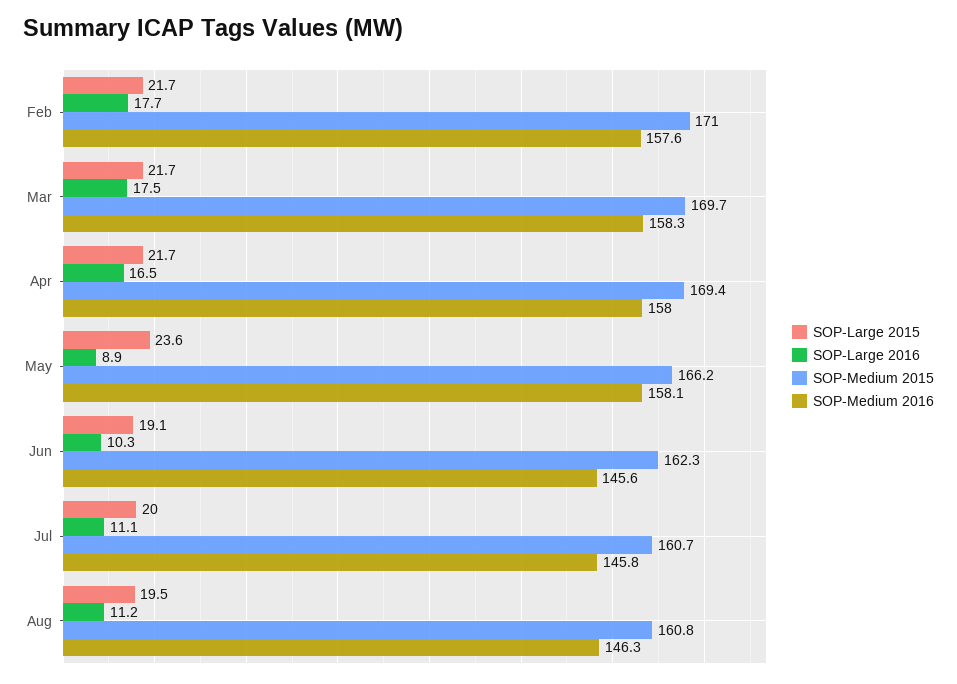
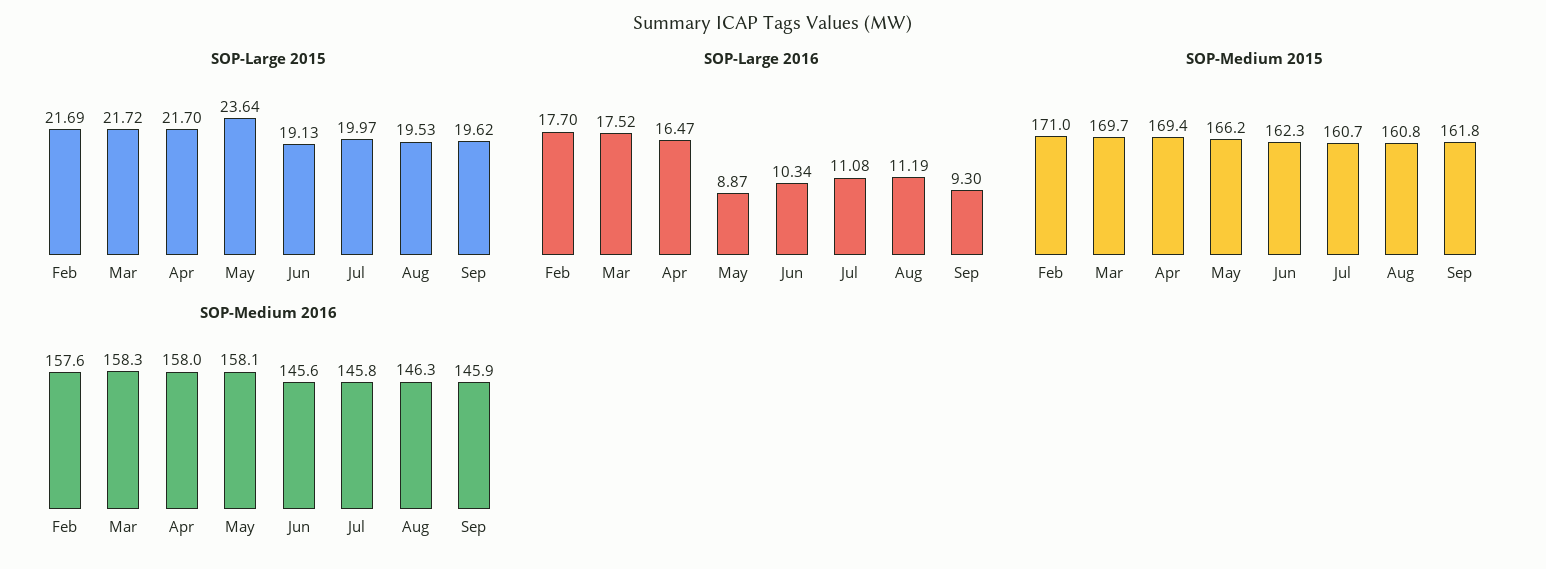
SOP-Large 2015, Sep: none -> 19.62
SOP-Large 2016, Sep: none -> 9.3
SOP-Medium 2015, Sep: none -> 161.8
SOP-Medium 2016, Sep: none -> 145.9

